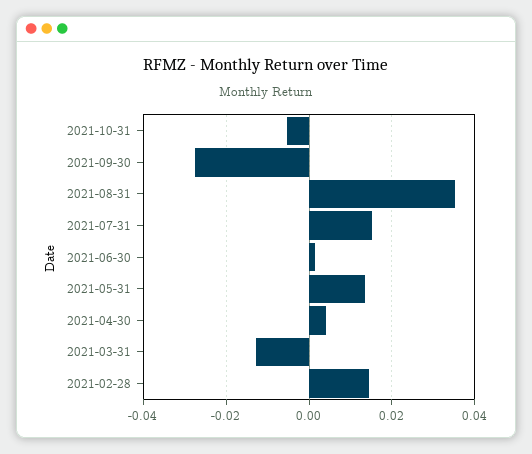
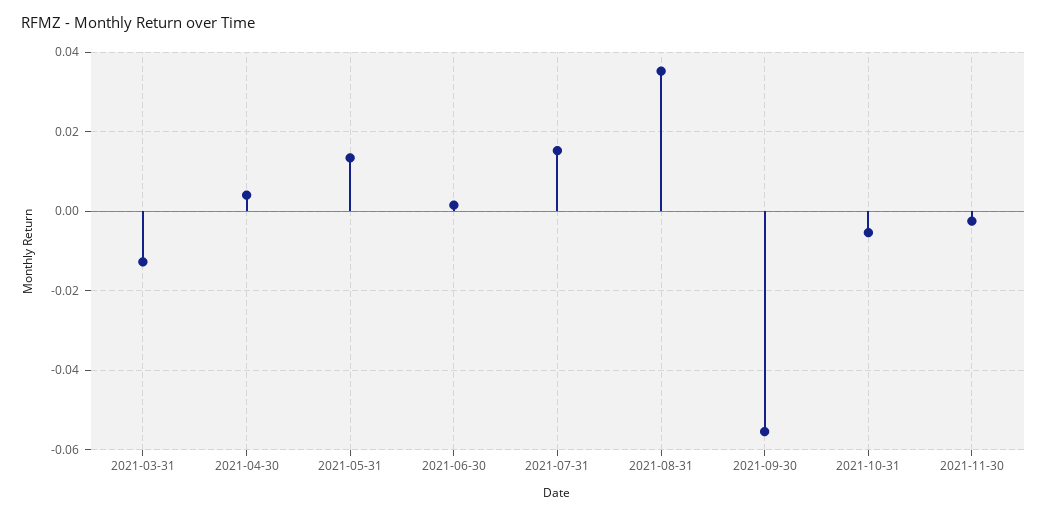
2021-09-30: -0.028 -> -0.056
2021-02-28: 0.014 -> none
2021-11-30: none -> -0.002

